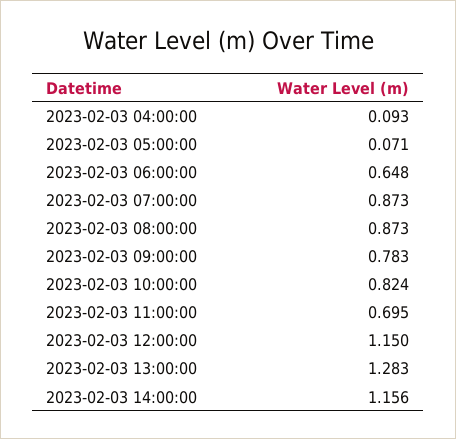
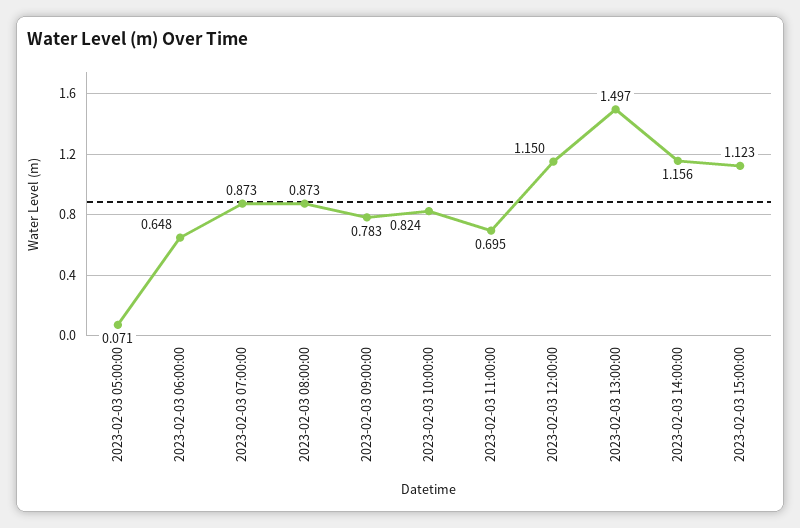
2023-02-03 04:00:00: 0.093 -> none
2023-02-03 13:00:00: 1.283 -> 1.497
2023-02-03 15:00:00: none -> 1.123

